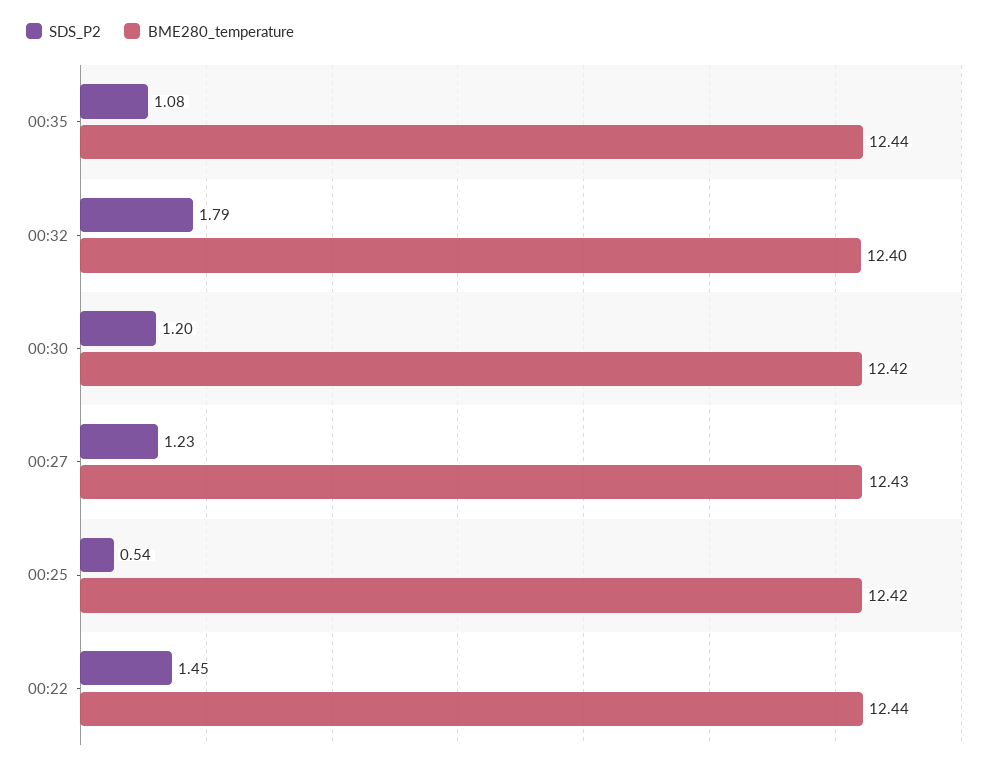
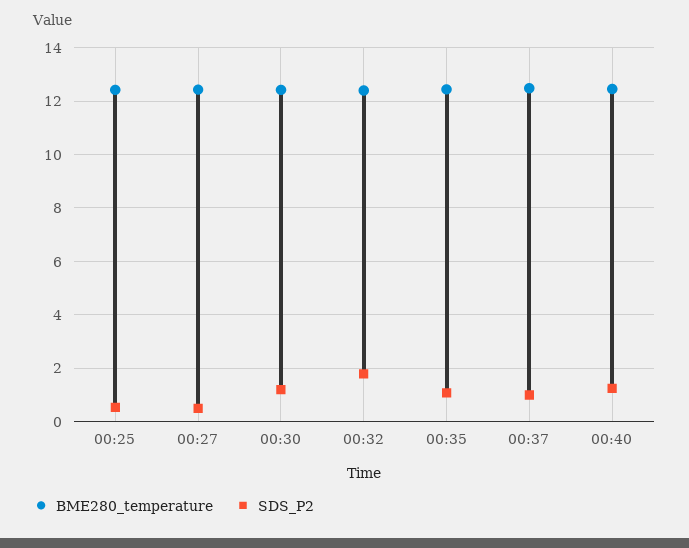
SDS_P2, 00:27: 1.23 -> 0.5
SDS_P2, 00:22: 1.45 -> none
BME280_temperature, 00:22: 12.44 -> none
BME280_temperature, 00:37: none -> 12.5
SDS_P2, 00:37: none -> 1
BME280_temperature, 00:40: none -> 12.5
SDS_P2, 00:40: none -> 1.25

